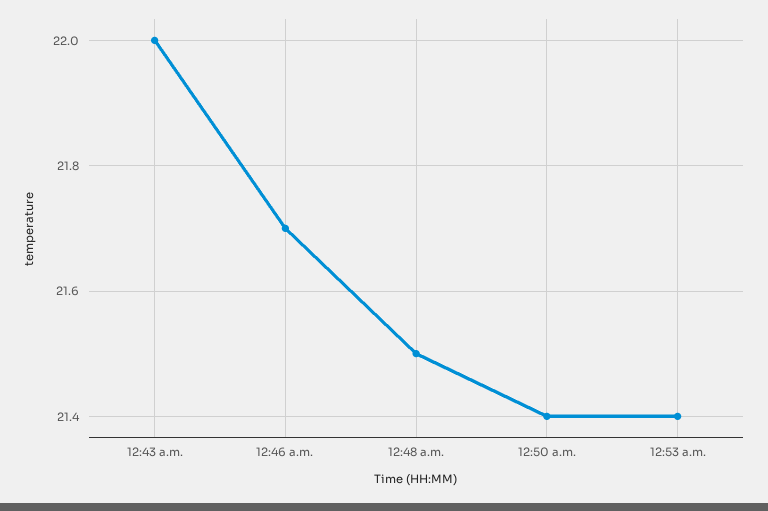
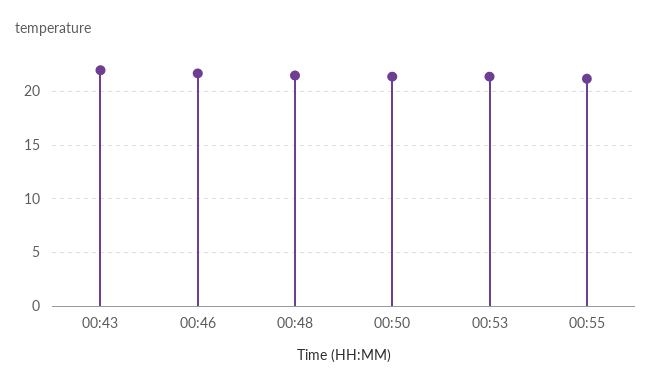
00:55: none -> 21

